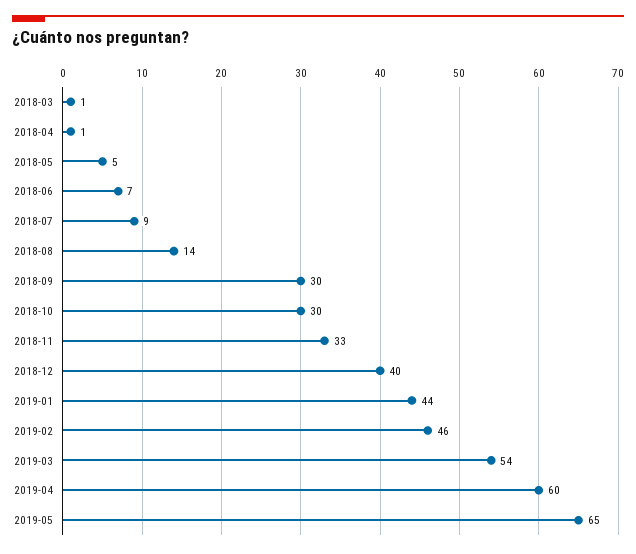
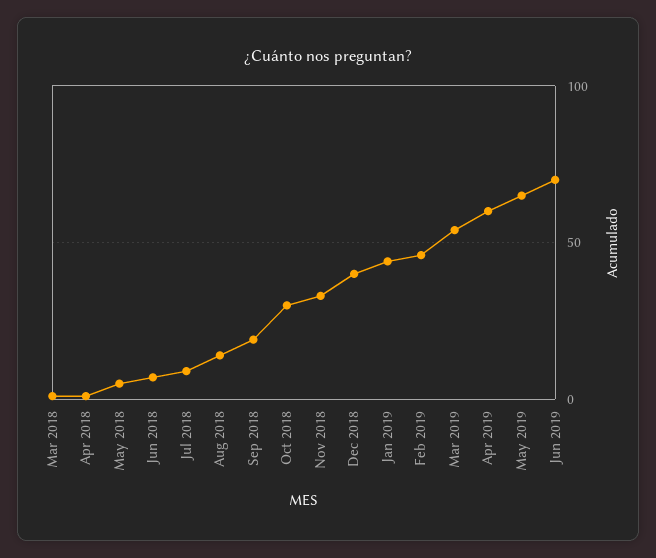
2018-09: 30 -> 20
Jun 2019: none -> 70

